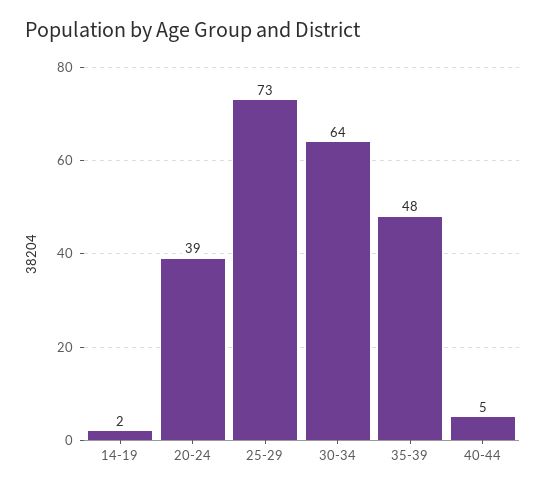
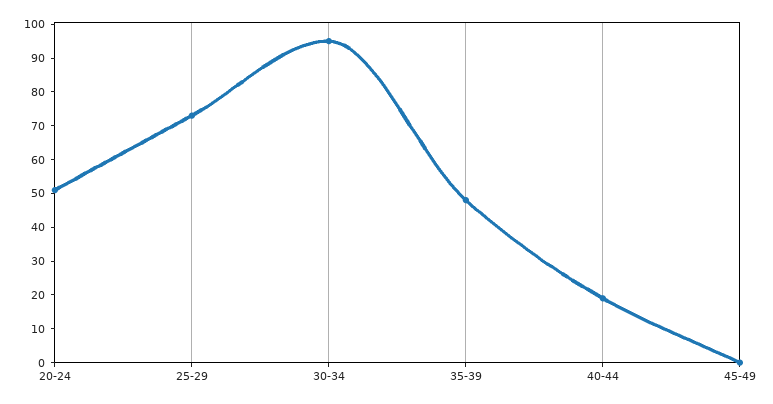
14-19: 2 -> none
20-24: 39 -> 50
30-34: 64 -> 95
40-44: 5 -> 20
45-49: none -> 0

